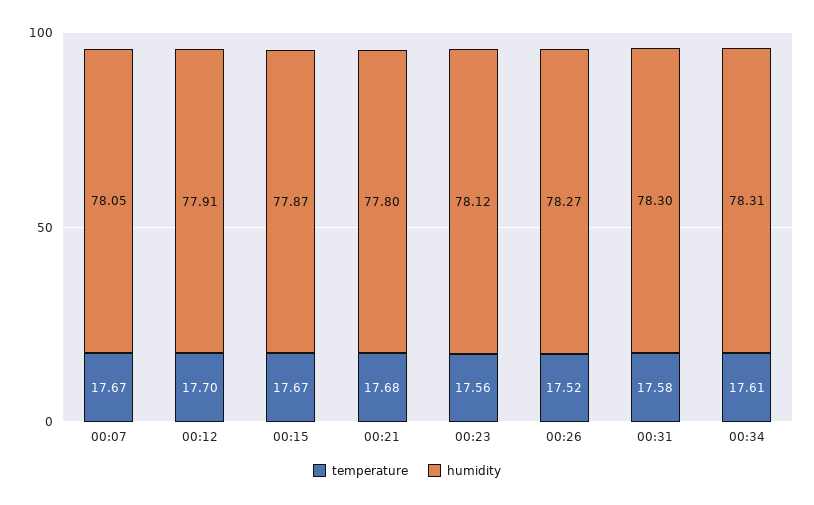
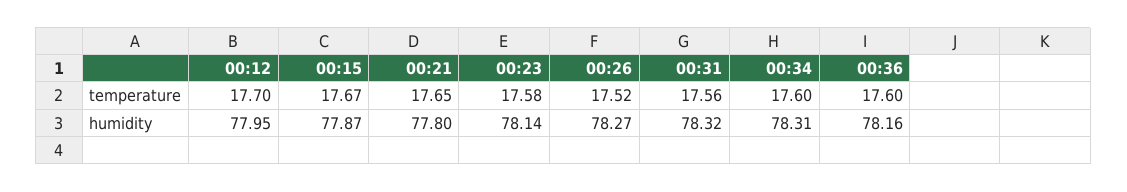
temperature, 00:07: 17.67 -> none
humidity, 00:07: 78.05 -> none
humidity, 00:12: 77.91 -> 77.95
temperature, 00:21: 17.68 -> 17.65
temperature, 00:23: 17.56 -> 17.58
humidity, 00:23: 78.12 -> 78.14
temperature, 00:31: 17.58 -> 17.56
humidity, 00:31: 78.3 -> 78.32
temperature, 00:34: 17.61 -> 17.6
temperature, 00:36: none -> 17.6
humidity, 00:36: none -> 78.16

